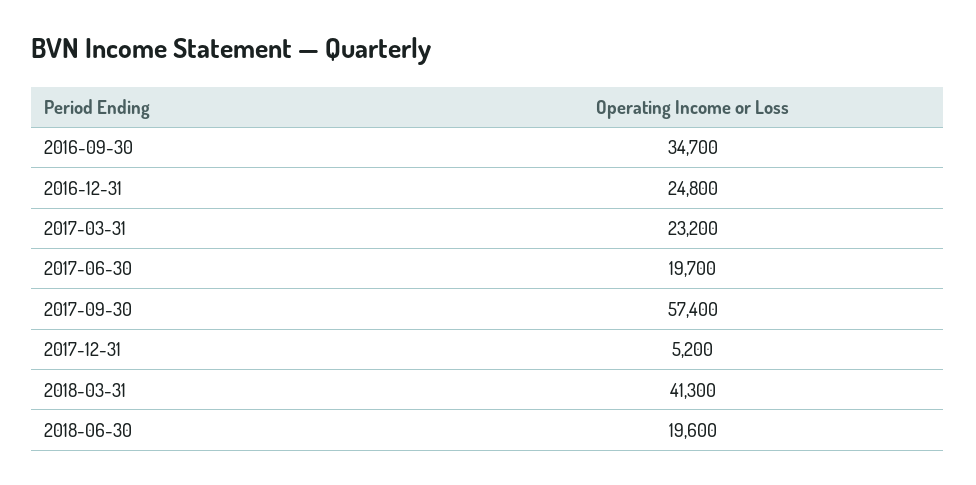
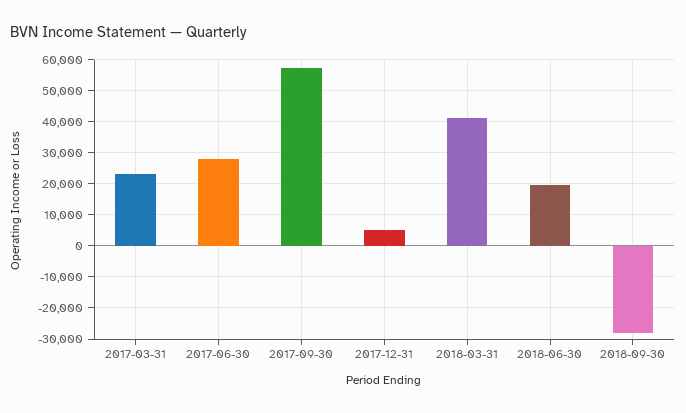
2016-09-30: 34700 -> none
2016-12-31: 24800 -> none
2017-06-30: 19700 -> 28000
2018-09-30: none -> -28000

